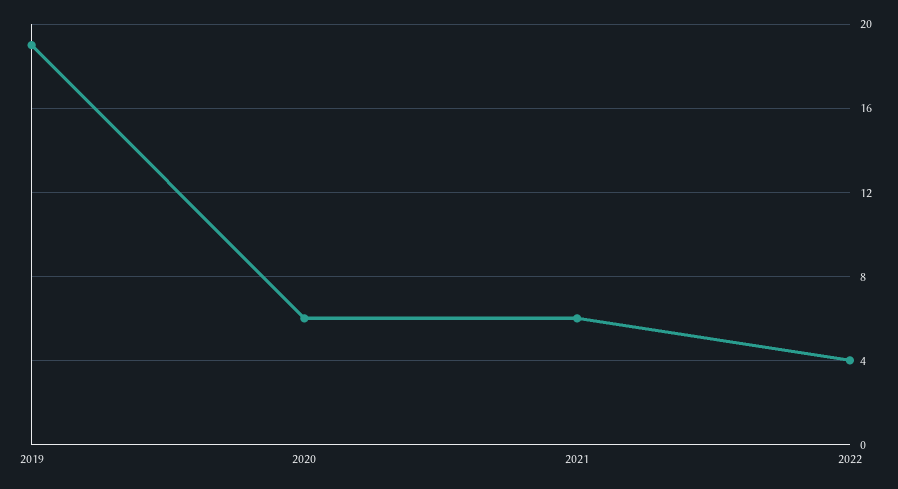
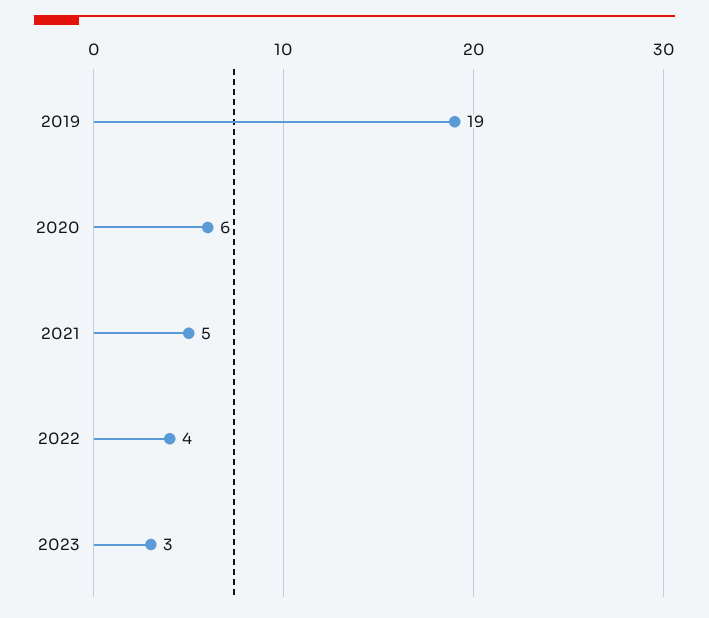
2021: 6 -> 5
2023: none -> 3

